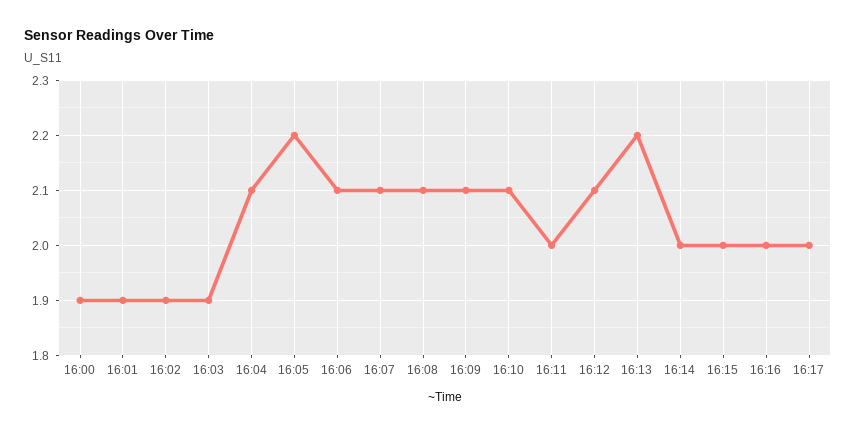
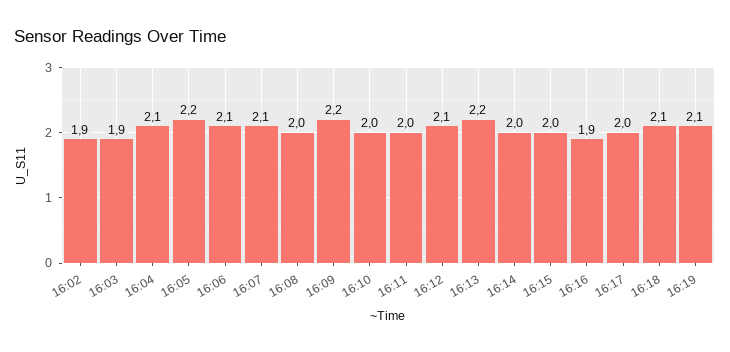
16:00: 1.9 -> none
16:01: 1.9 -> none
16:08: 2.1 -> 2
16:09: 2.1 -> 2.2
16:10: 2.1 -> 2
16:16: 2 -> 1.9
16:18: none -> 2.1
16:19: none -> 2.1

